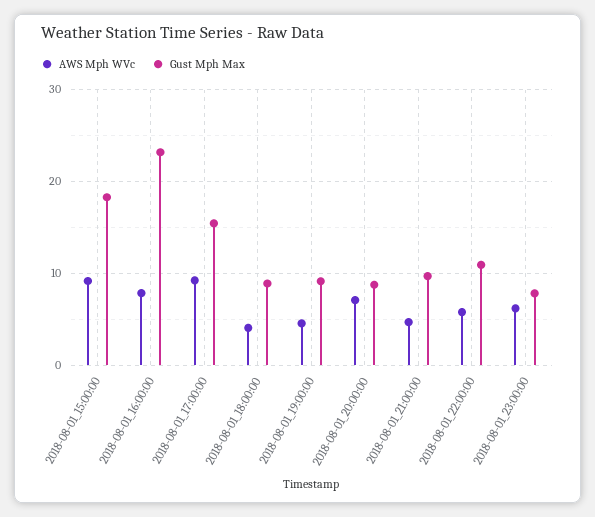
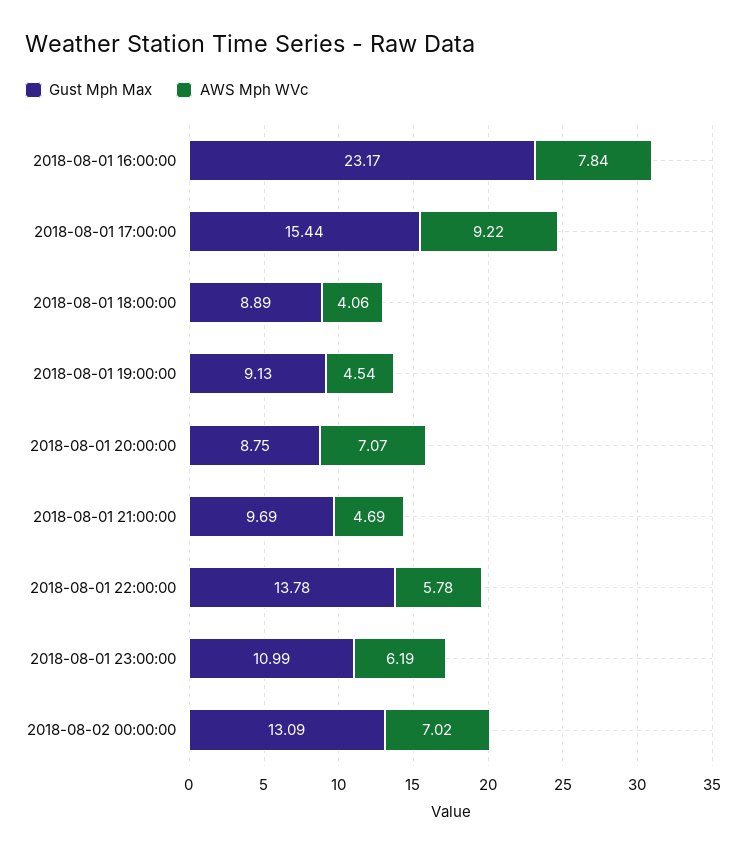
AWS Mph WVc, 2018-08-01_15:00:00: 9 -> none
Gust Mph Max, 2018-08-01_15:00:00: 18 -> none
Gust Mph Max, 2018-08-01_22:00:00: 11 -> 13.78
Gust Mph Max, 2018-08-01_23:00:00: 8 -> 10.99
Gust Mph Max, 2018-08-02 00:00:00: none -> 13.09
AWS Mph WVc, 2018-08-02 00:00:00: none -> 7.02

